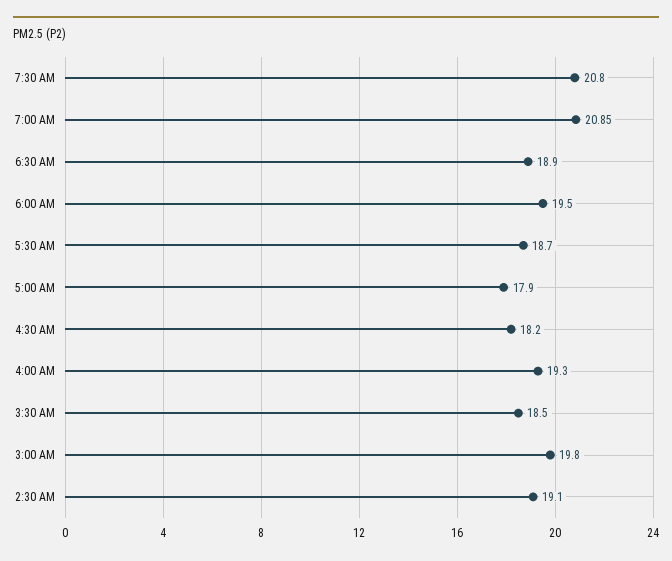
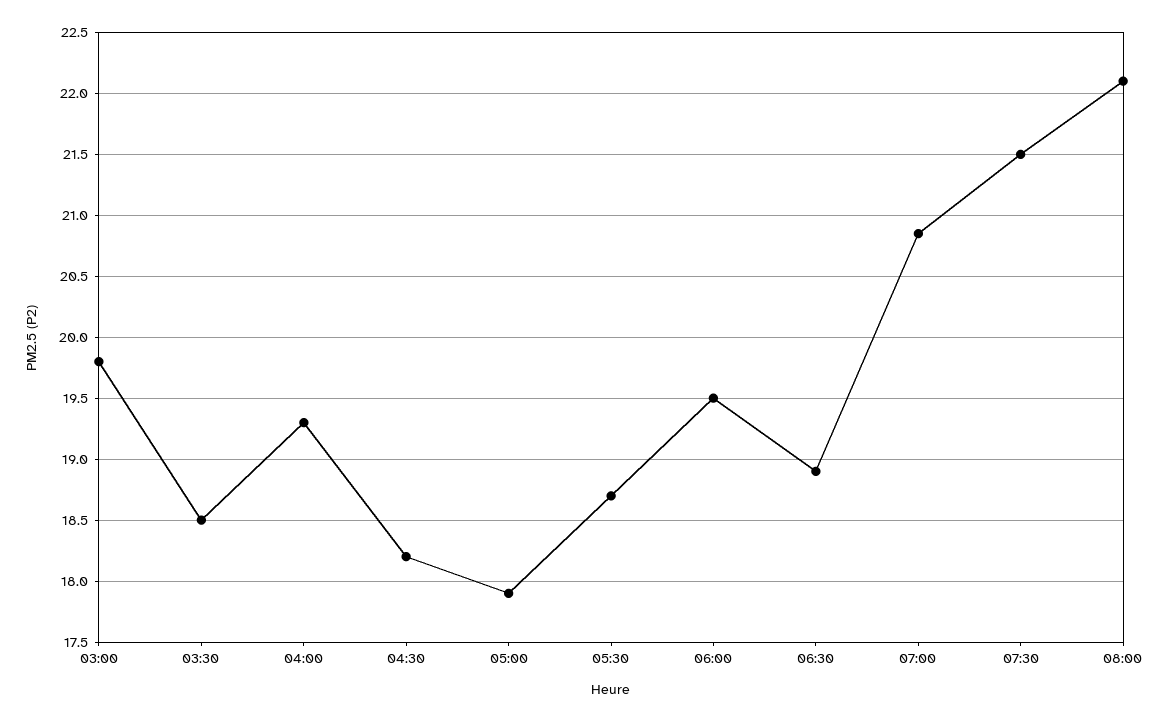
7:30 AM: 20.8 -> 21.5
2:30 AM: 19.1 -> none
08:00: none -> 22.1

